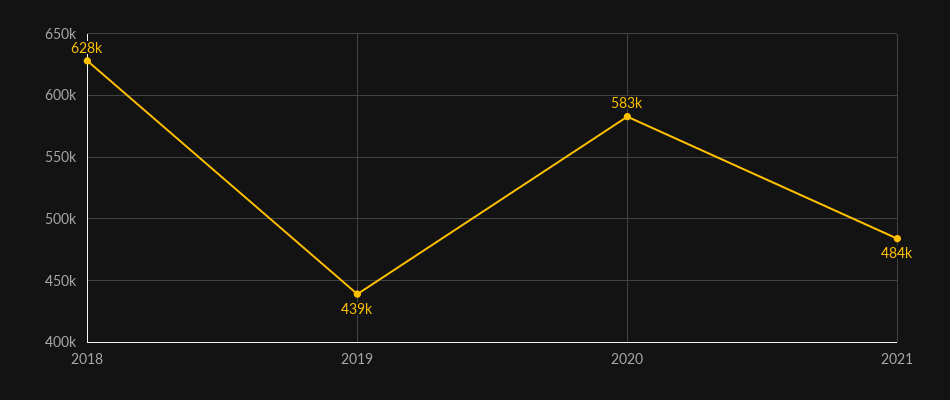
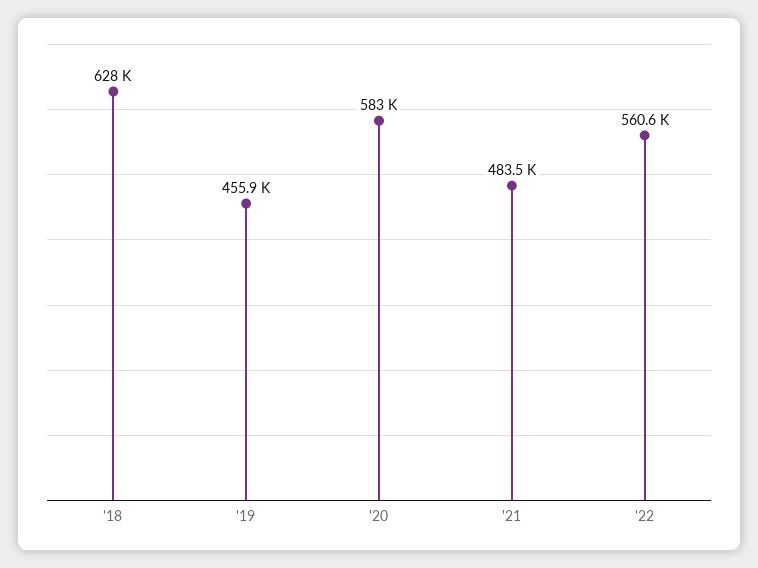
2019: 439000 -> 455900
'22: none -> 560600

